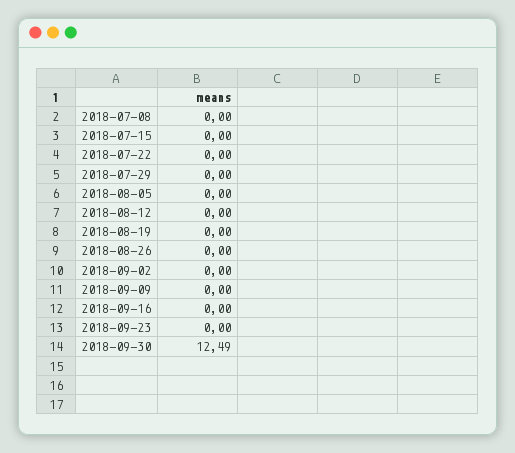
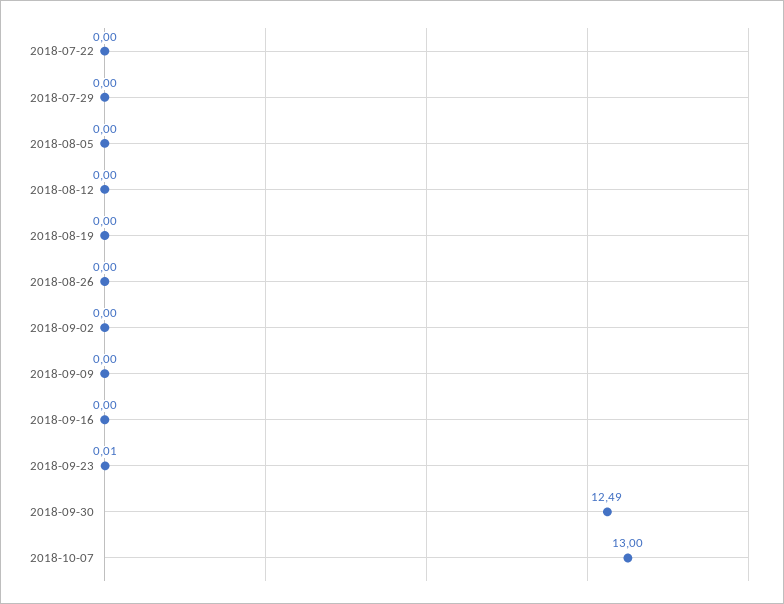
2018-07-08: 0 -> none
2018-07-15: 0 -> none
2018-09-23: 0 -> 0.01
2018-10-07: none -> 13

